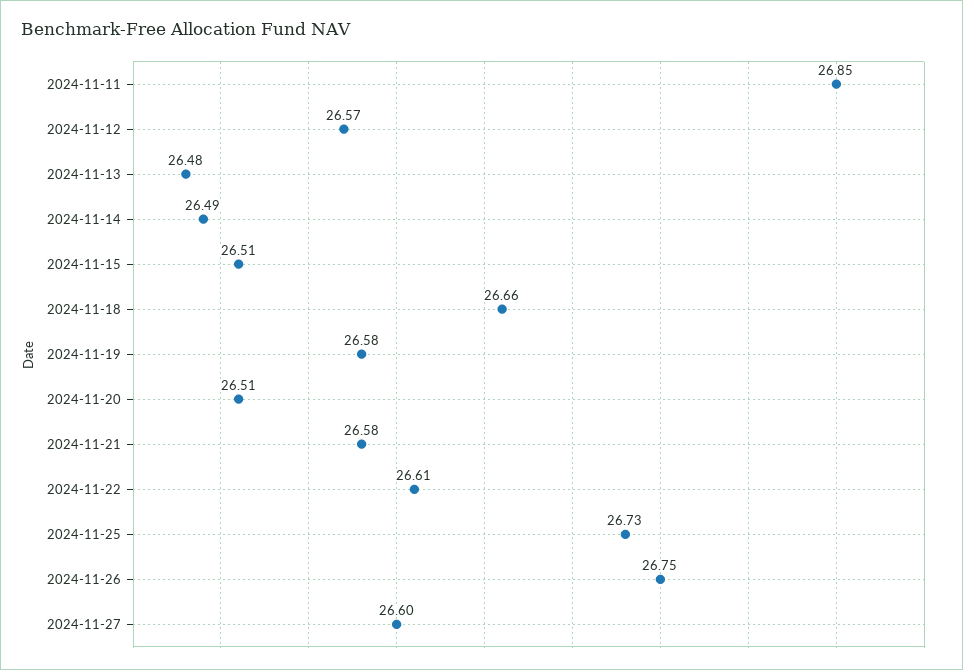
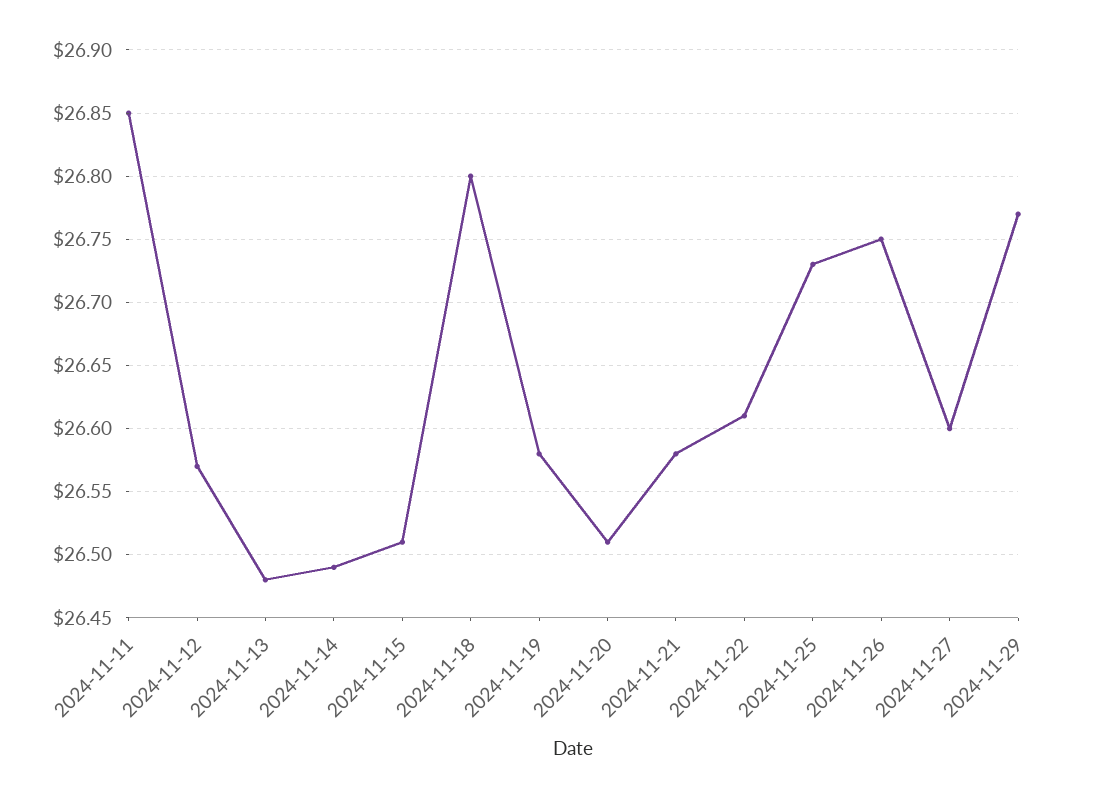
2024-11-18: 26.66 -> 26.8
2024-11-29: none -> 26.77

